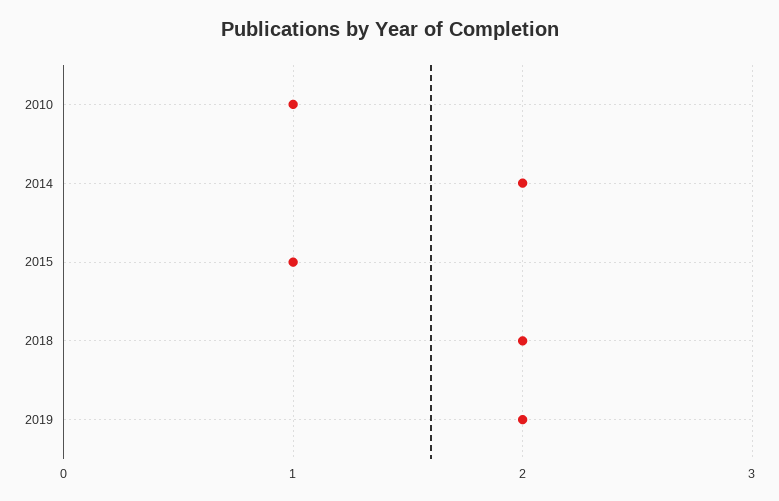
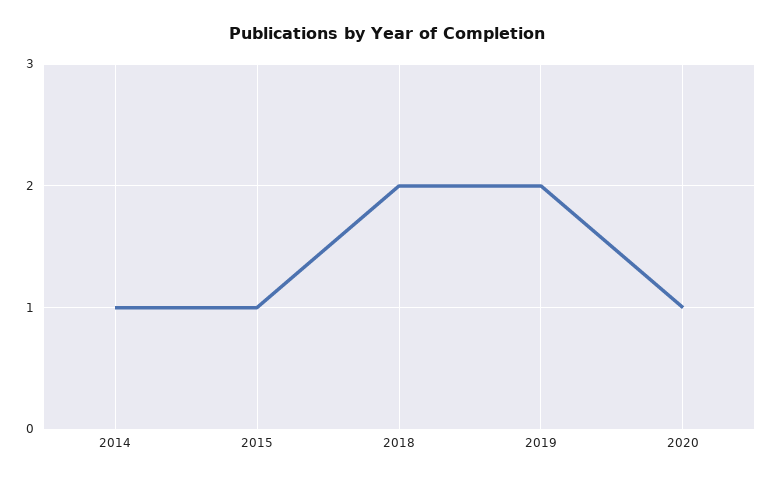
2010: 1 -> none
2014: 2 -> 1
2020: none -> 1

